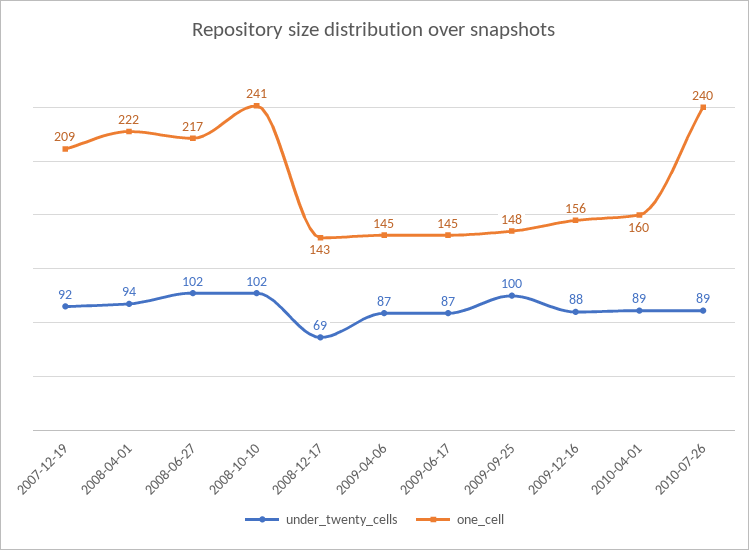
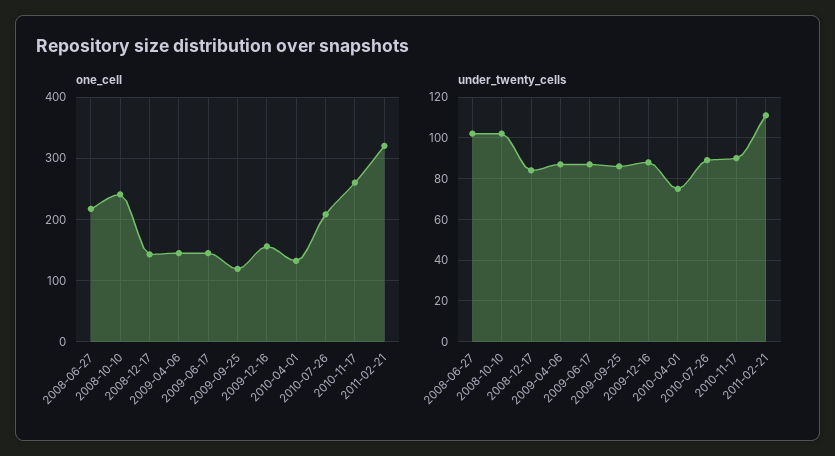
under_twenty_cells, 2007-12-19: 92 -> none
one_cell, 2007-12-19: 209 -> none
under_twenty_cells, 2008-04-01: 94 -> none
one_cell, 2008-04-01: 222 -> none
under_twenty_cells, 2008-12-17: 69 -> 85
under_twenty_cells, 2009-09-25: 100 -> 85
one_cell, 2009-09-25: 148 -> 120
under_twenty_cells, 2010-04-01: 89 -> 75
one_cell, 2010-04-01: 160 -> 130
one_cell, 2010-07-26: 240 -> 210
one_cell, 2010-11-17: none -> 260
one_cell, 2011-02-21: none -> 320
under_twenty_cells, 2010-11-17: none -> 90
under_twenty_cells, 2011-02-21: none -> 110

